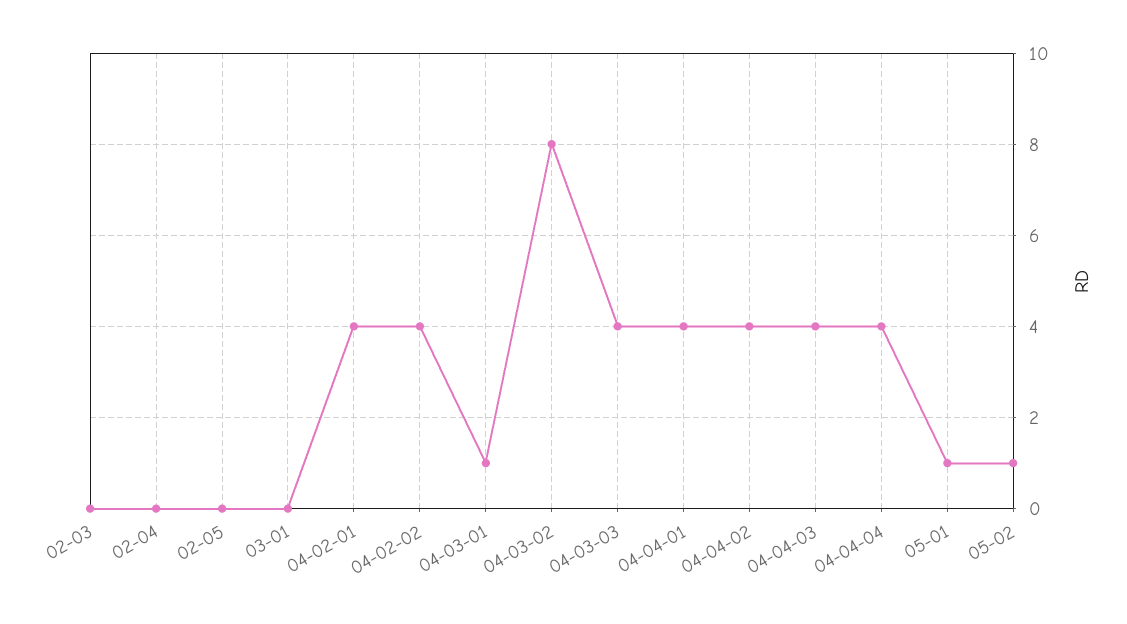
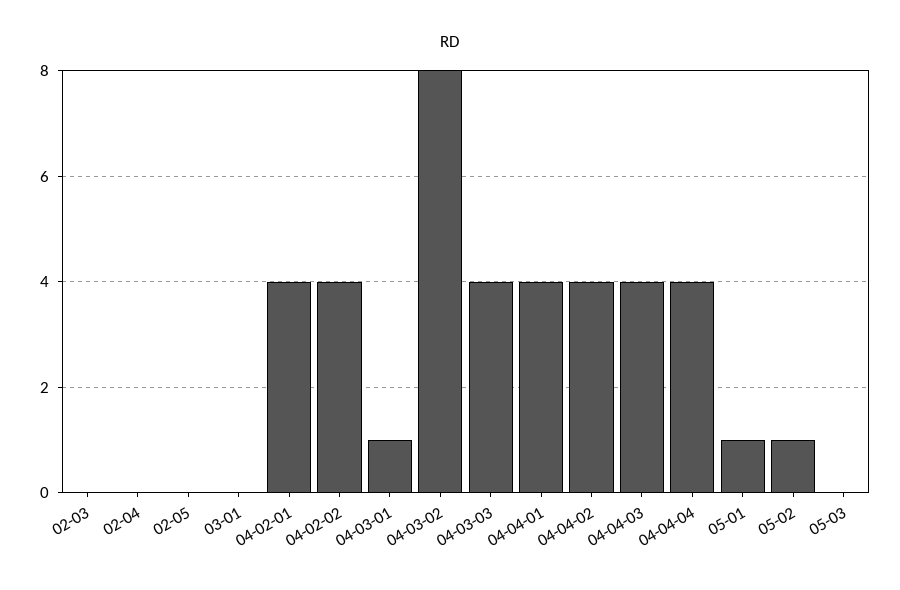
05-03: none -> 0

